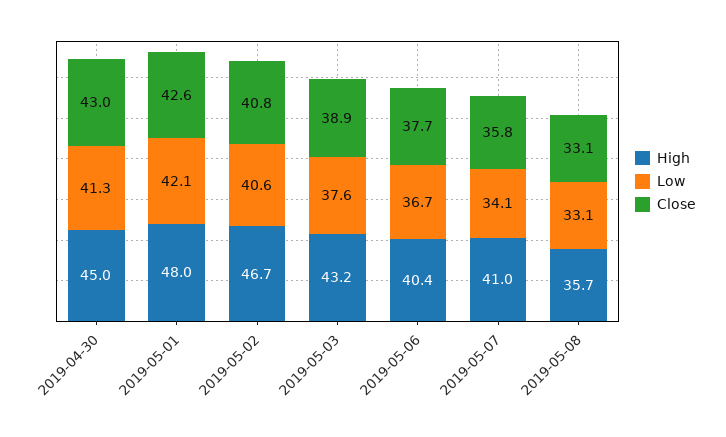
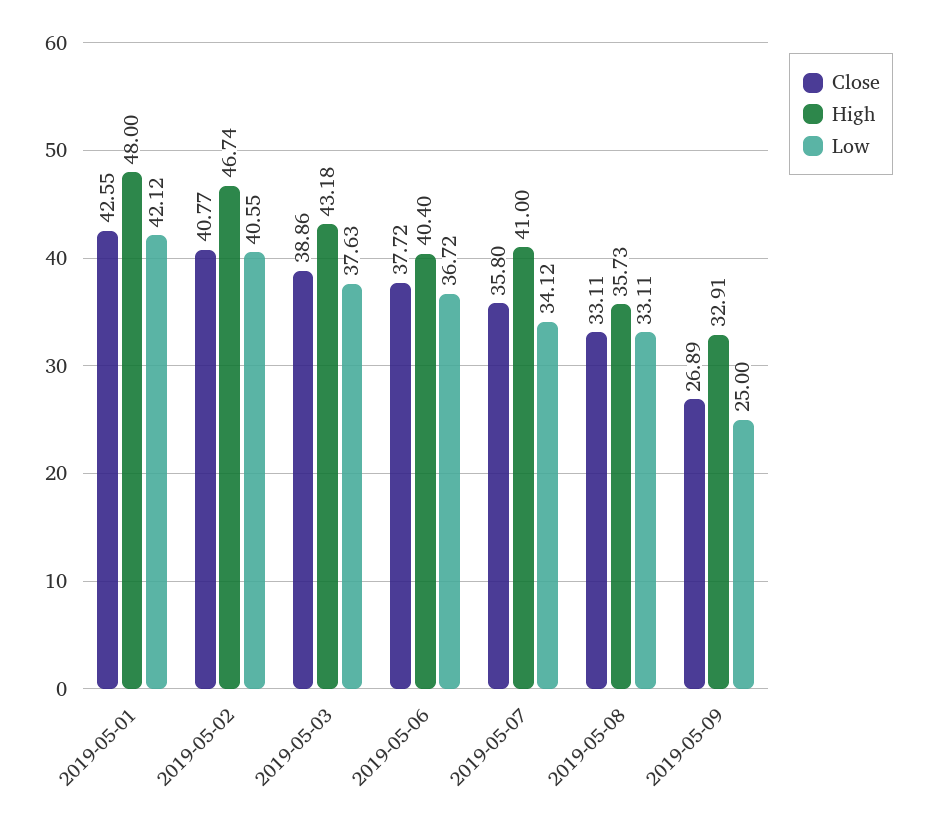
High, 2019-04-30: 45 -> none
Low, 2019-04-30: 41.3 -> none
Close, 2019-04-30: 43 -> none
Close, 2019-05-09: none -> 26.89
High, 2019-05-09: none -> 32.91
Low, 2019-05-09: none -> 25

